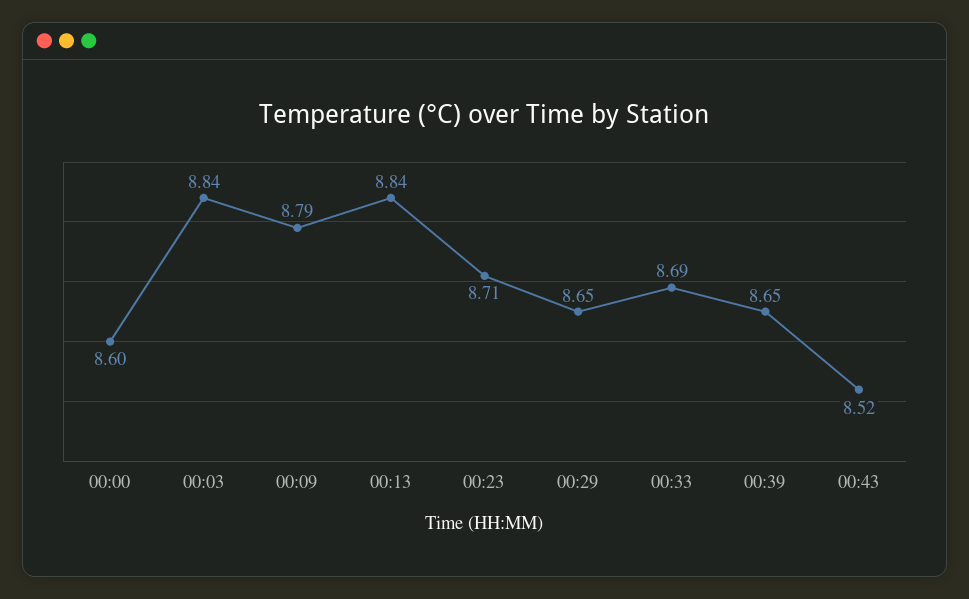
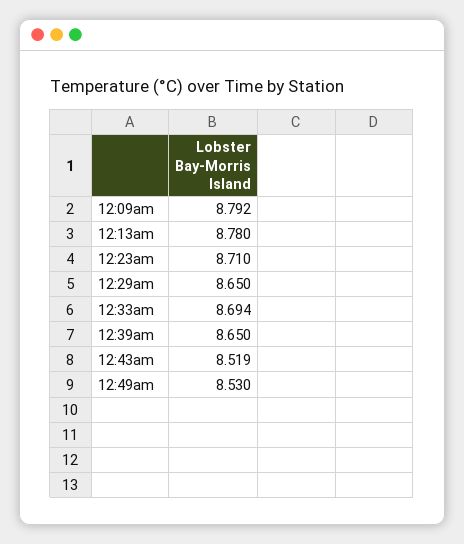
00:00: 8.6 -> none
00:03: 8.84 -> none
00:13: 8.84 -> 8.78
12:49am: none -> 8.53

